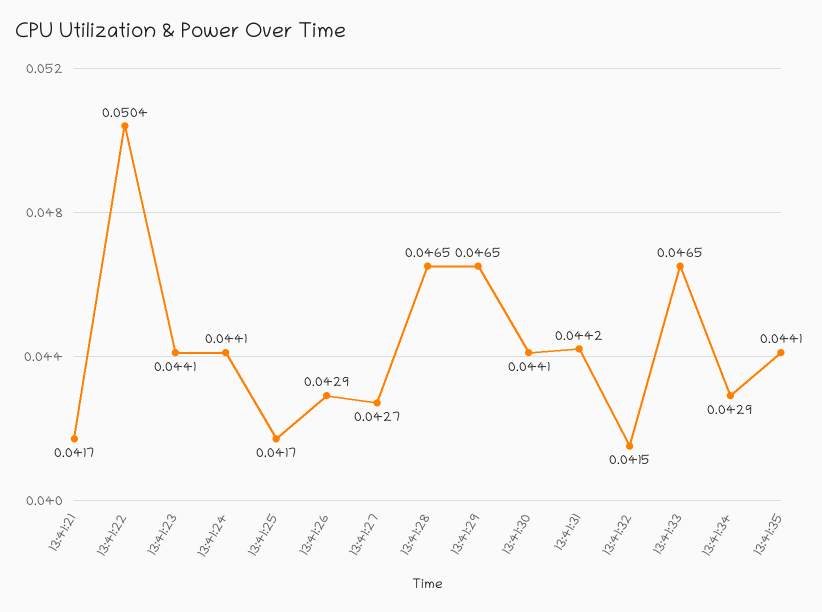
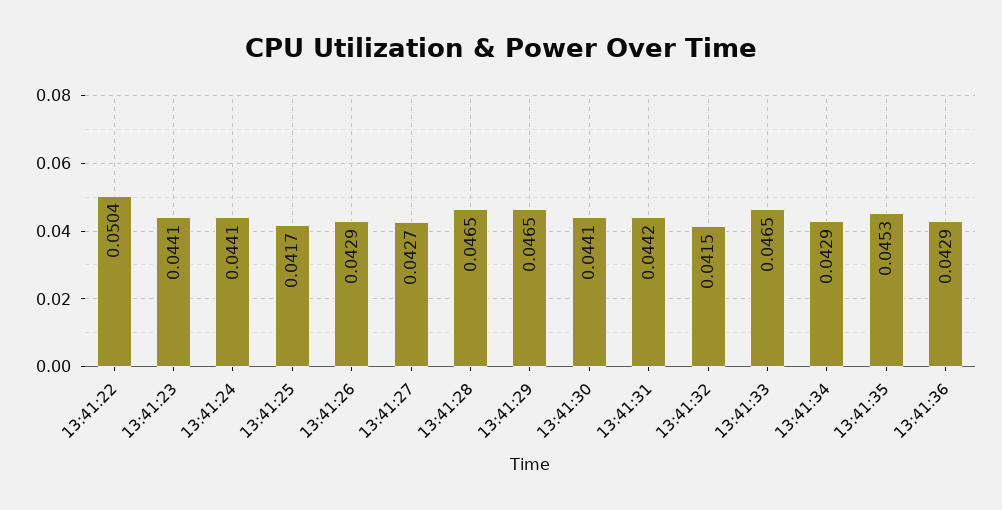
13:41:21: 0.0417 -> none
13:41:35: 0.0441 -> 0.0453
13:41:36: none -> 0.0429

